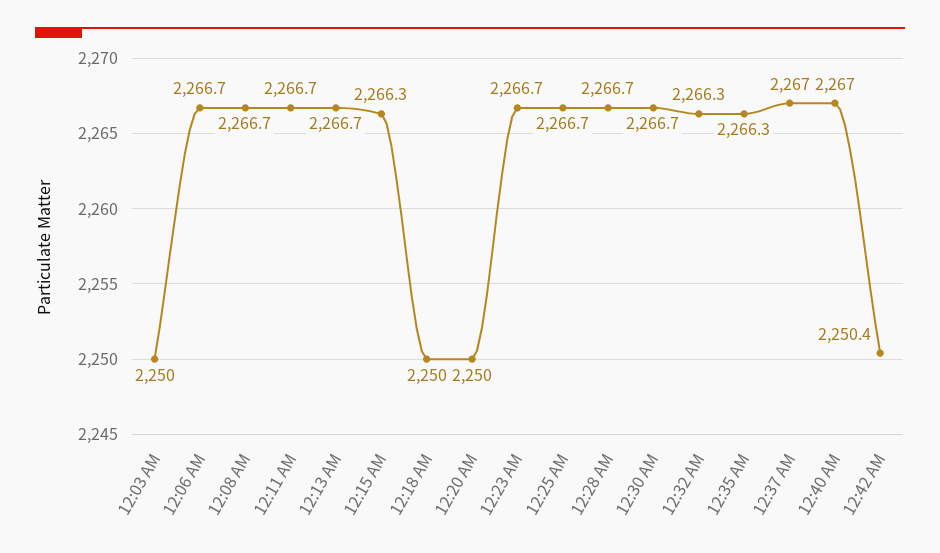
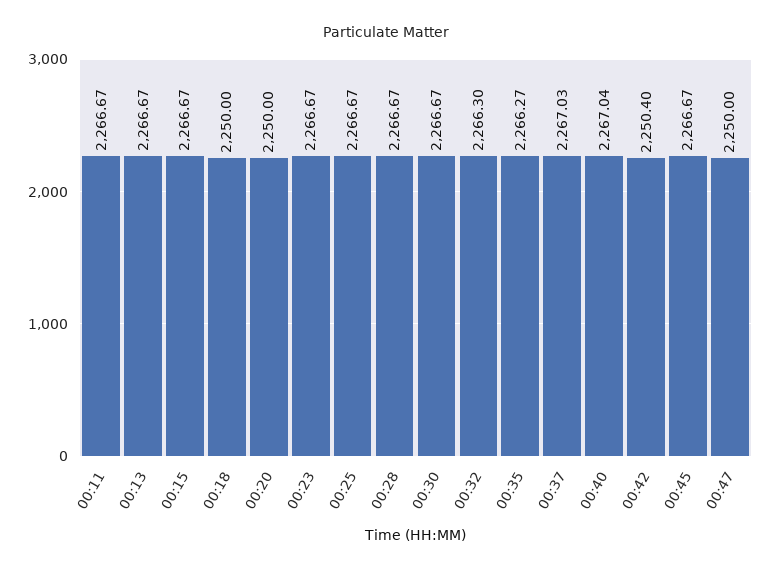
12:03 AM: 2250 -> none
12:06 AM: 2266.7 -> none
12:08 AM: 2266.7 -> none
12:15 AM: 2266.3 -> 2266.67
00:45: none -> 2266.67
00:47: none -> 2250

